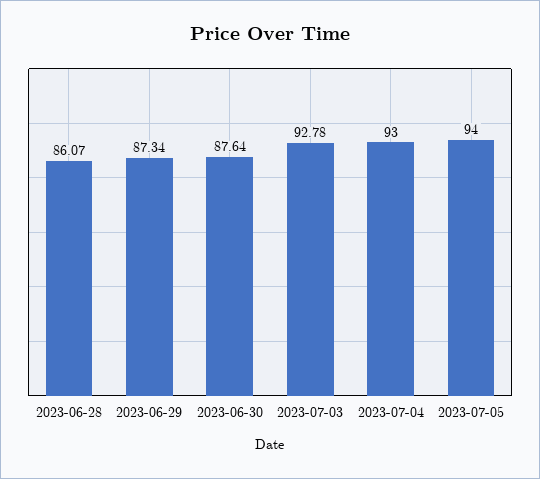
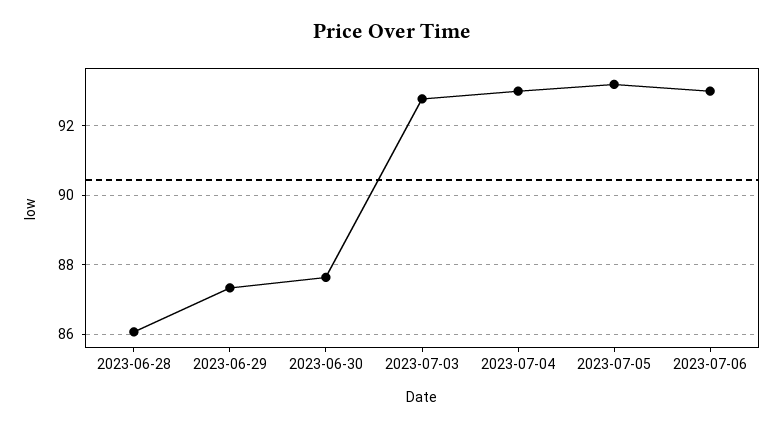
2023-07-05: 94 -> 93.2
2023-07-06: none -> 93

